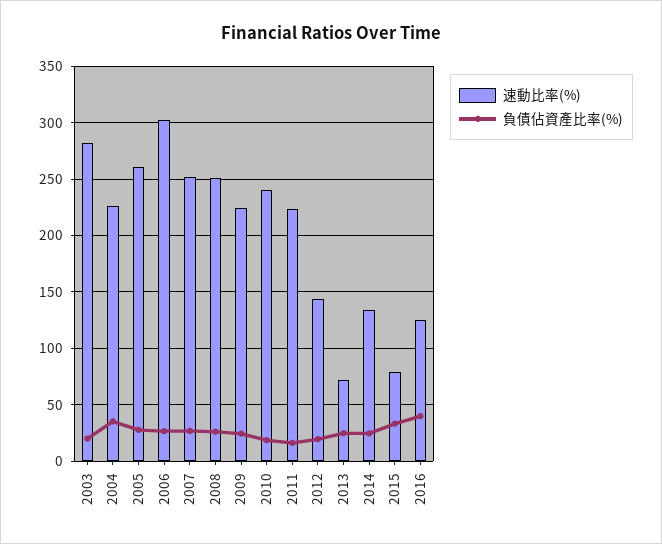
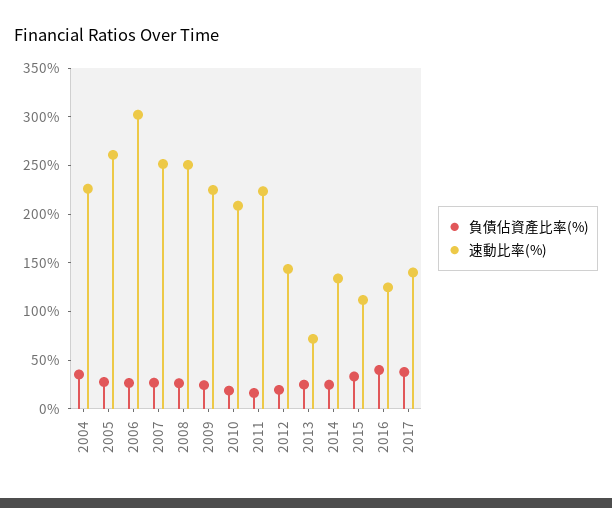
速動比率(%), 2003: 280 -> none
負債佔資產比率(%), 2003: 20 -> none
速動比率(%), 2010: 240 -> 210
速動比率(%), 2015: 80 -> 110
負債佔資產比率(%), 2017: none -> 40
速動比率(%), 2017: none -> 140

